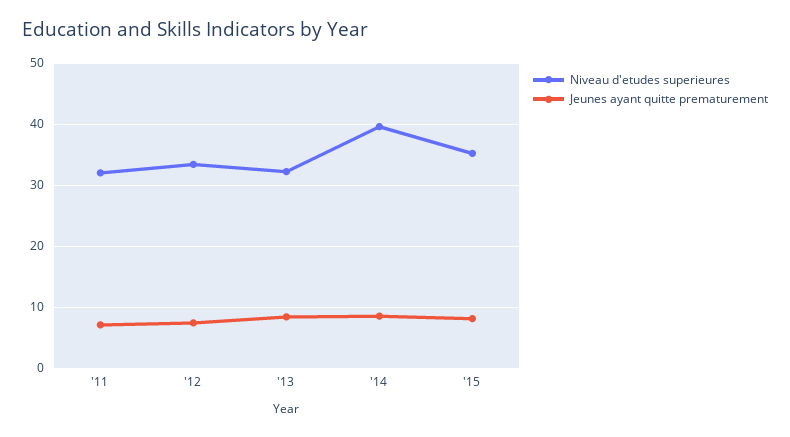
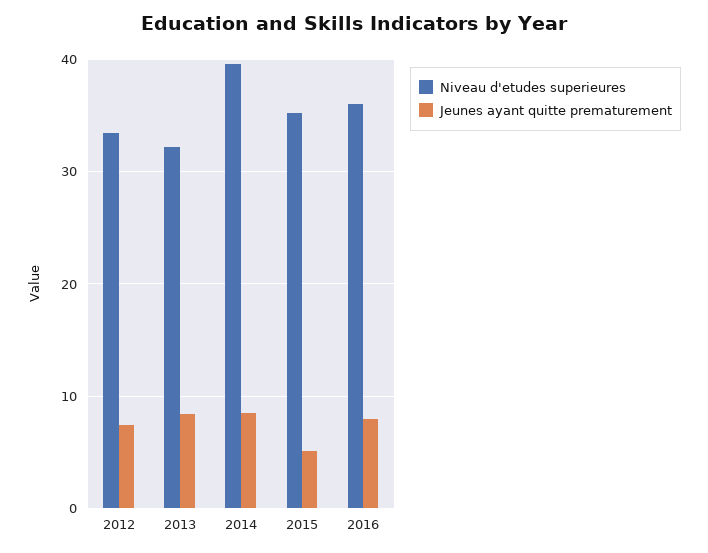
Niveau d'etudes superieures, '11: 32 -> none
Jeunes ayant quitte prematurement, '11: 7 -> none
Jeunes ayant quitte prematurement, '15: 8 -> 5
Niveau d'etudes superieures, 2016: none -> 36
Jeunes ayant quitte prematurement, 2016: none -> 8

